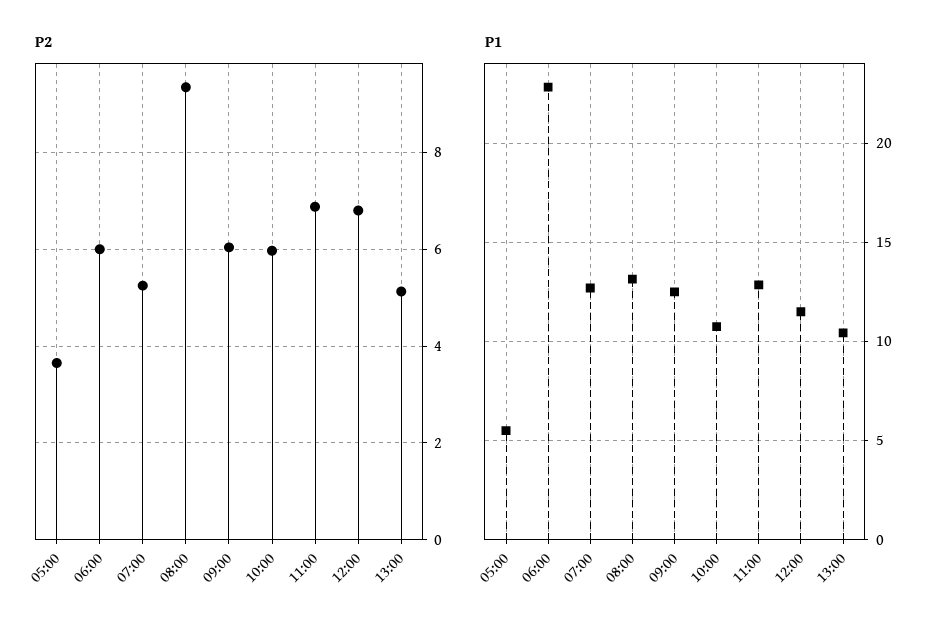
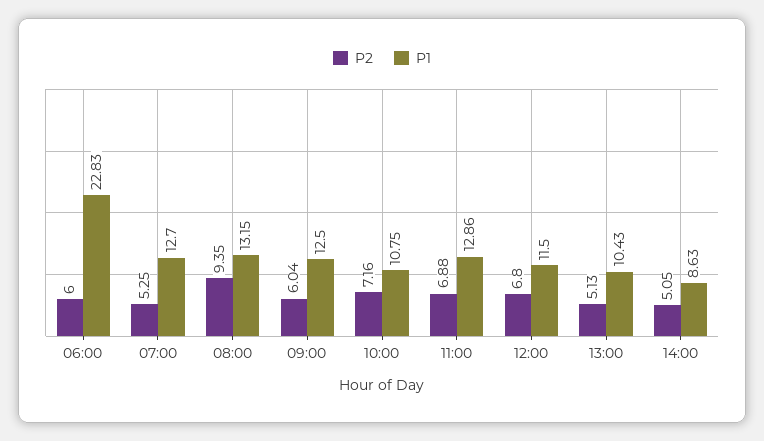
P2, 05:00: 3.6 -> none
P2, 10:00: 6 -> 7.16
P1, 05:00: 5.5 -> none
P2, 14:00: none -> 5.05
P1, 14:00: none -> 8.63

